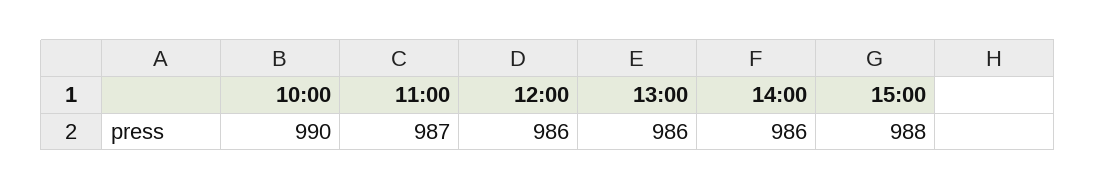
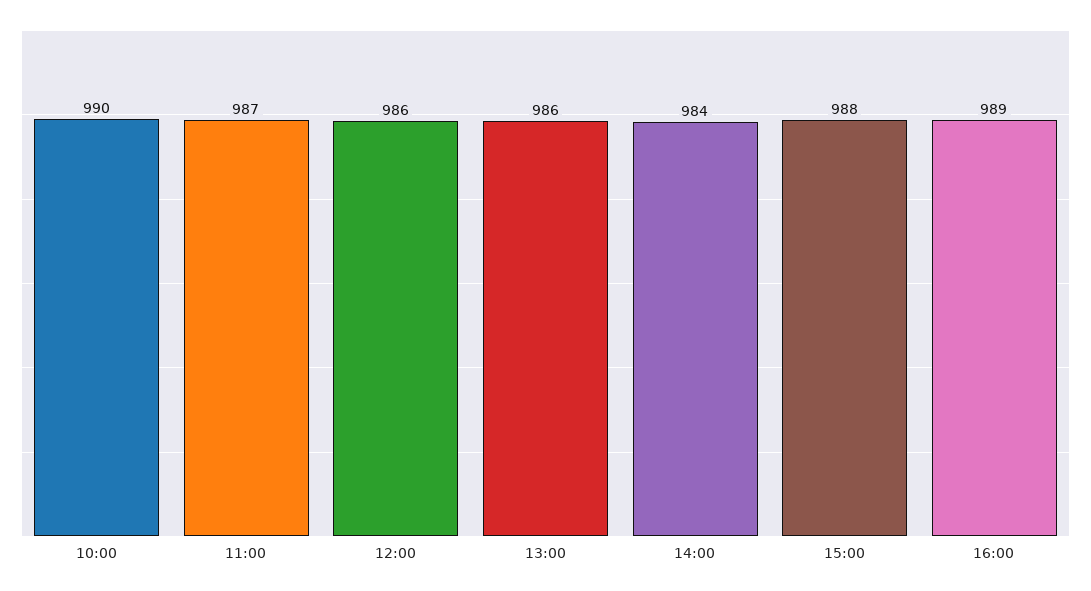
14:00: 986 -> 984
16:00: none -> 989

